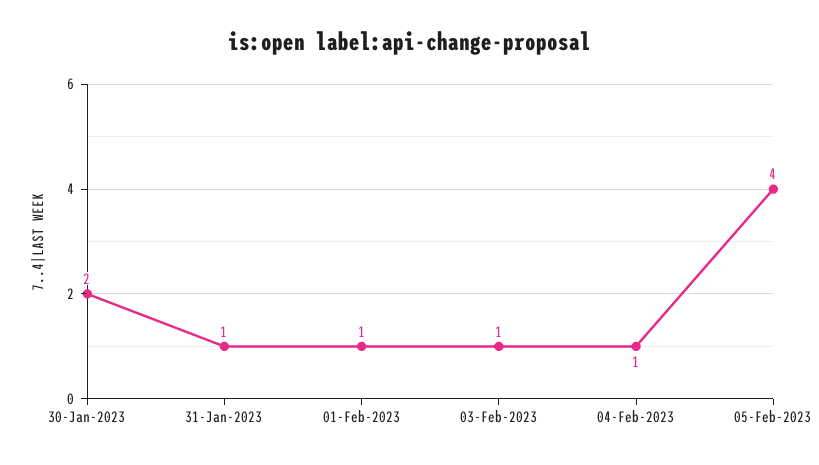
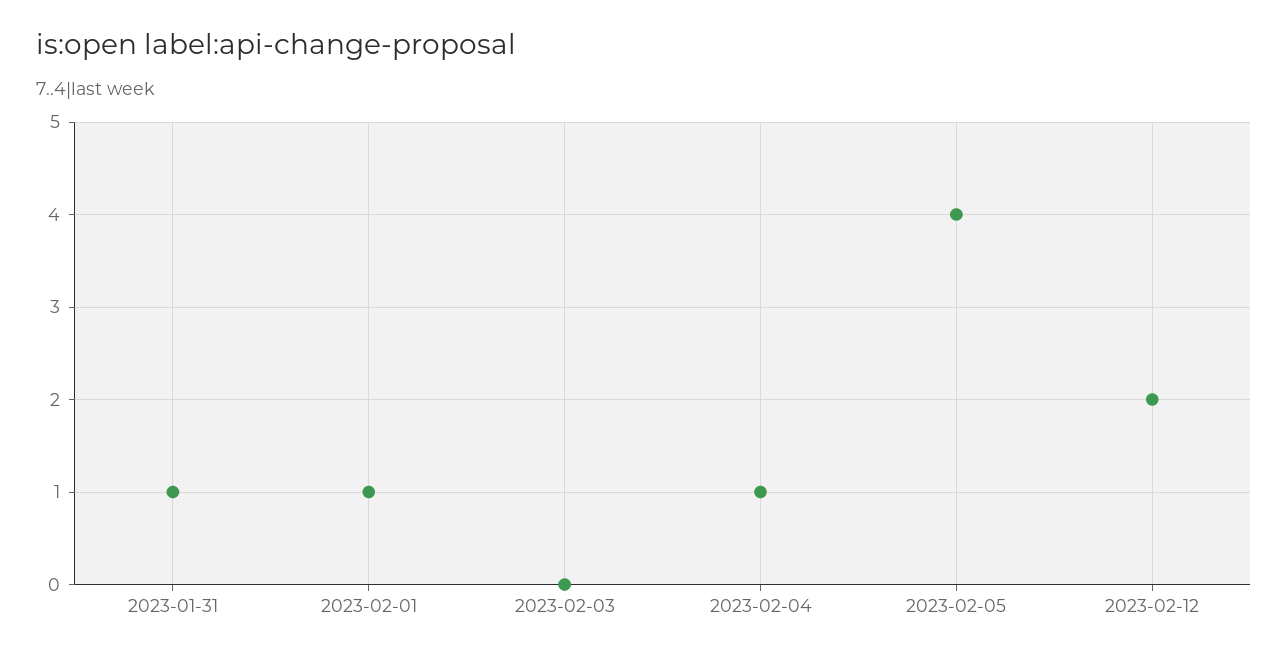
30-Jan-2023: 2 -> none
03-Feb-2023: 1 -> 0
2023-02-12: none -> 2

